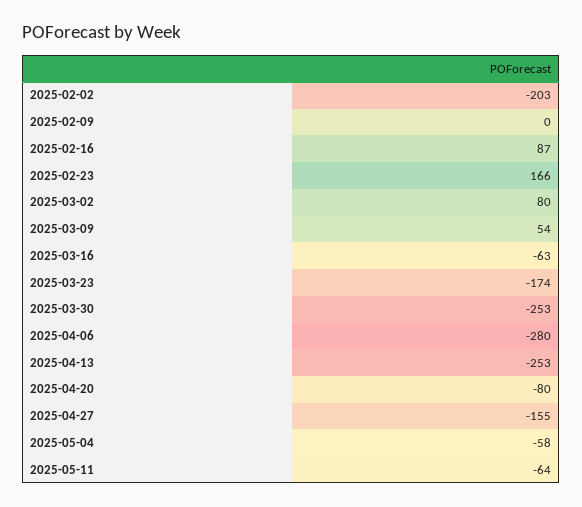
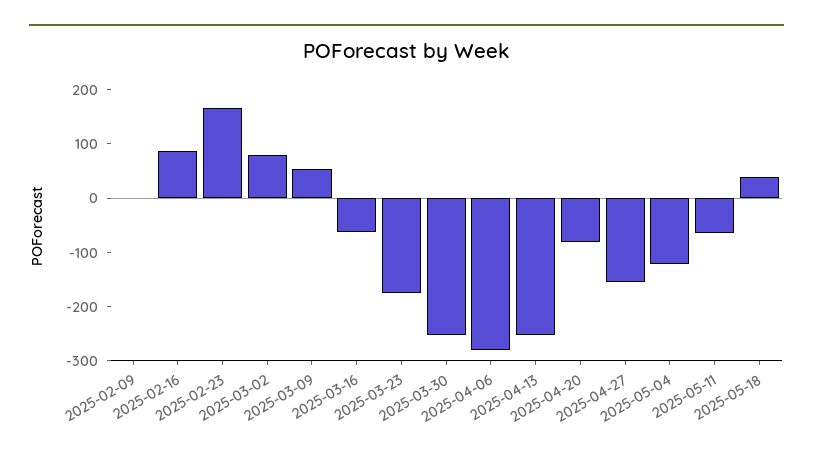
2025-02-02: -203 -> none
2025-05-04: -58 -> -120
2025-05-18: none -> 40

